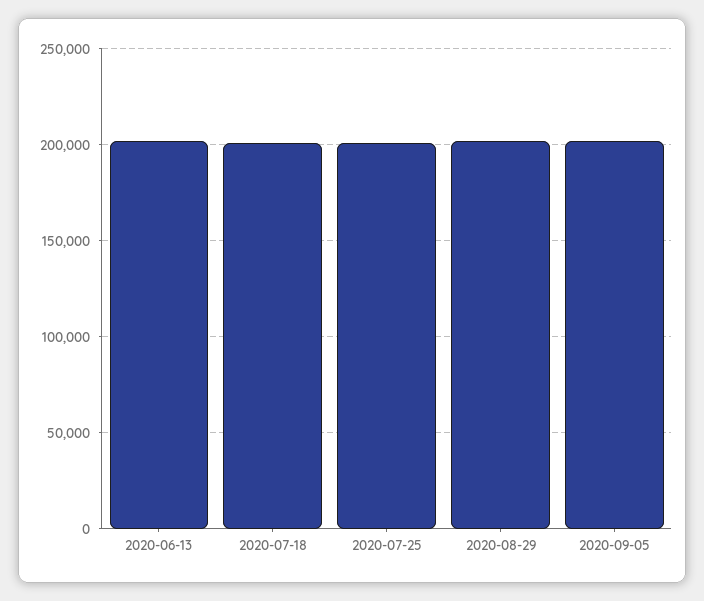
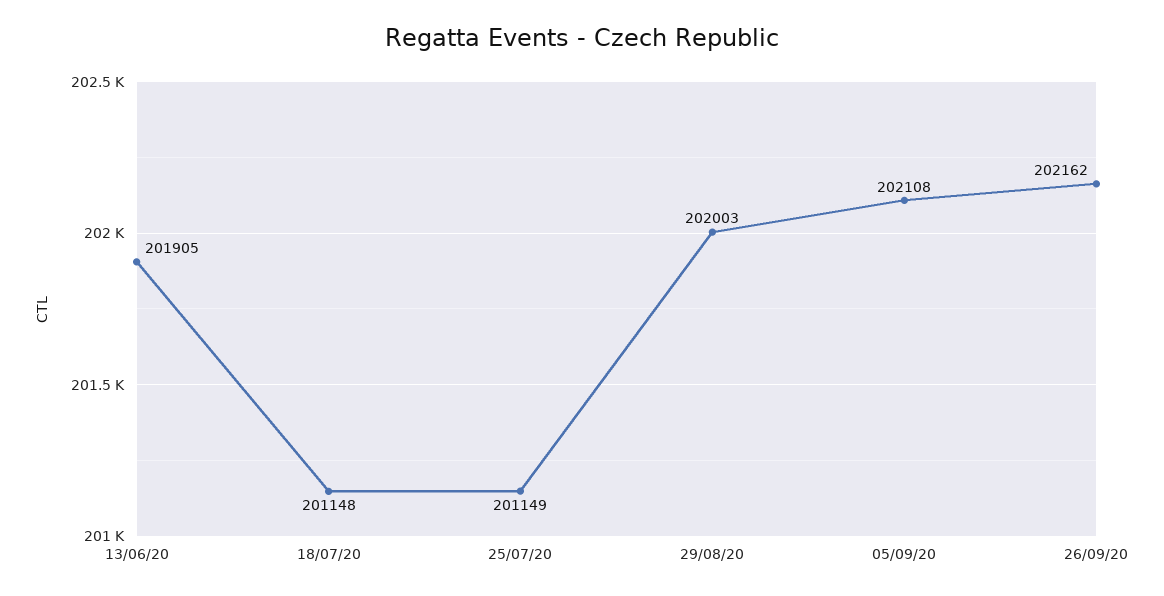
26/09/20: none -> 202162

